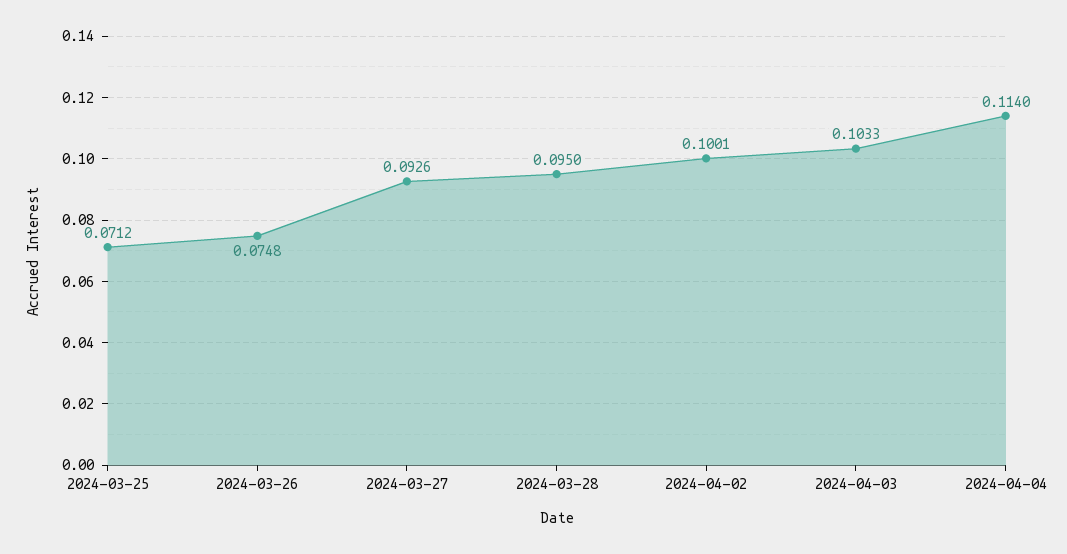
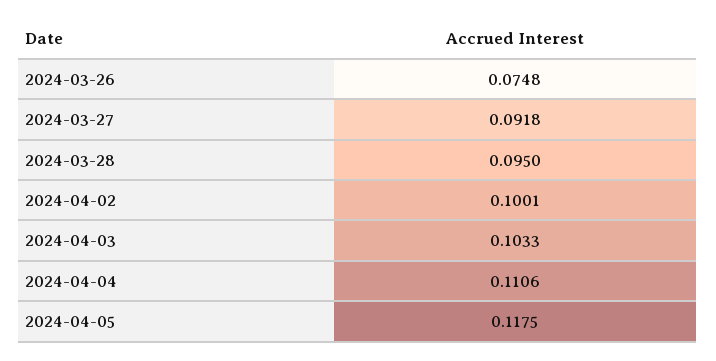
2024-03-25: 0.0712 -> none
2024-03-27: 0.0926 -> 0.0918
2024-04-04: 0.114 -> 0.1106
2024-04-05: none -> 0.1175

